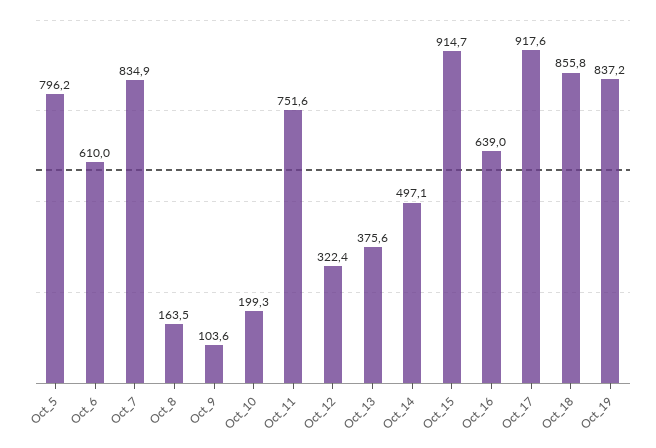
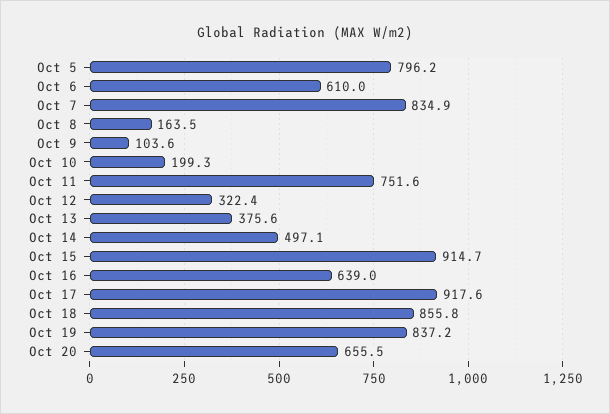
Oct 20: none -> 655.5

